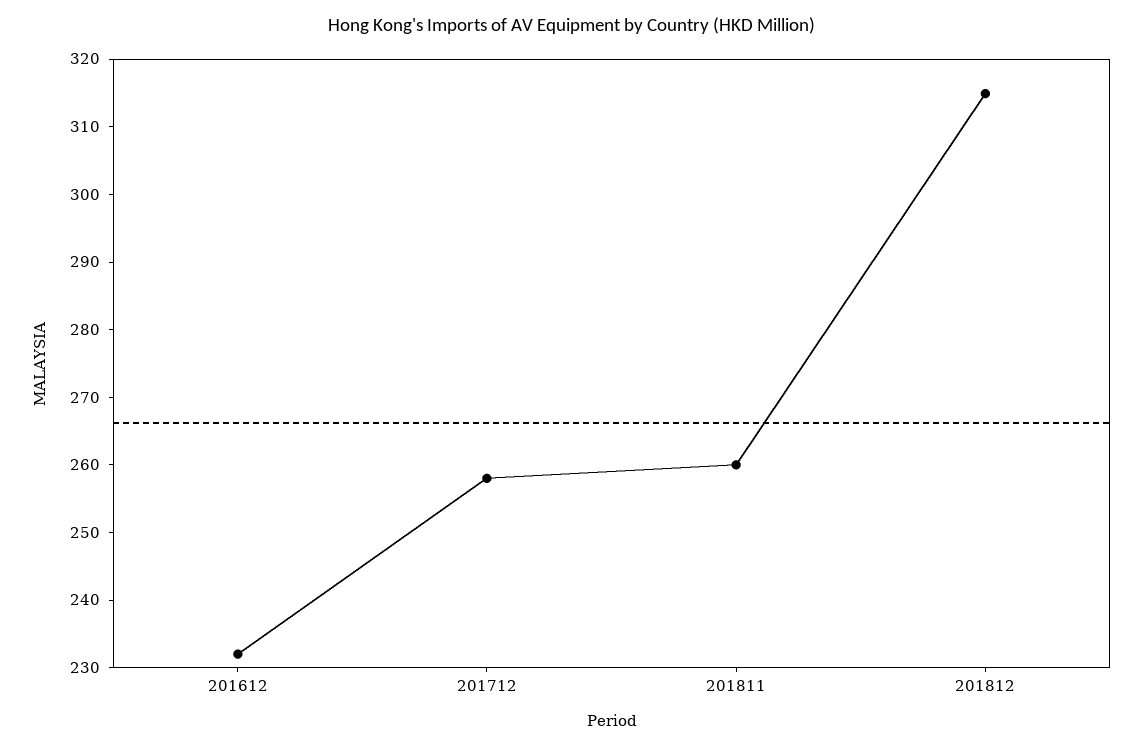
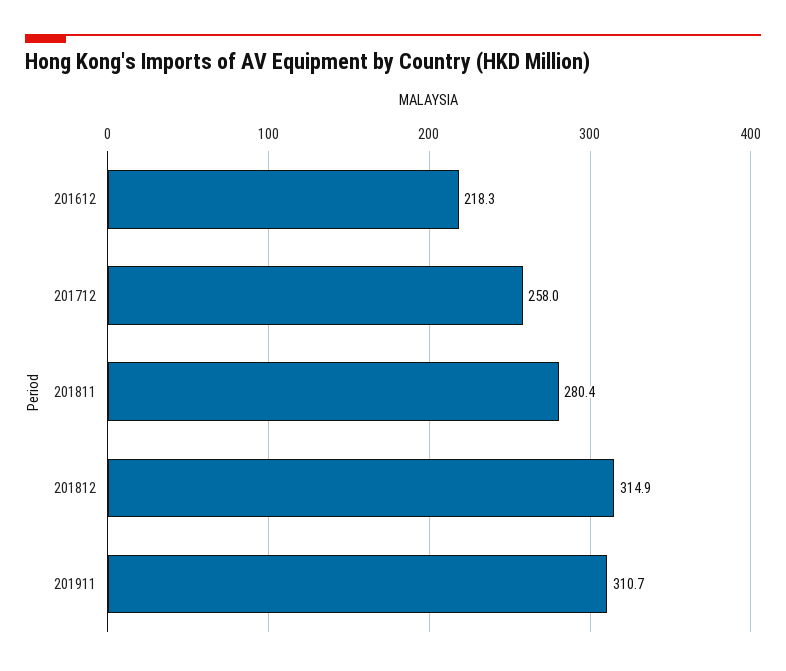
201612: 232 -> 218.3
201811: 260 -> 280.4
201911: none -> 310.7

